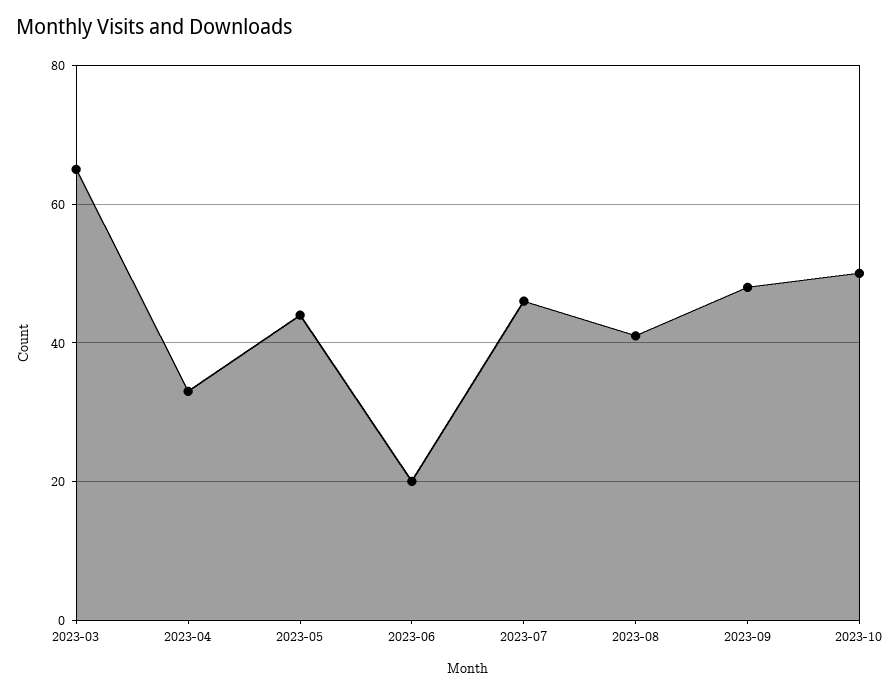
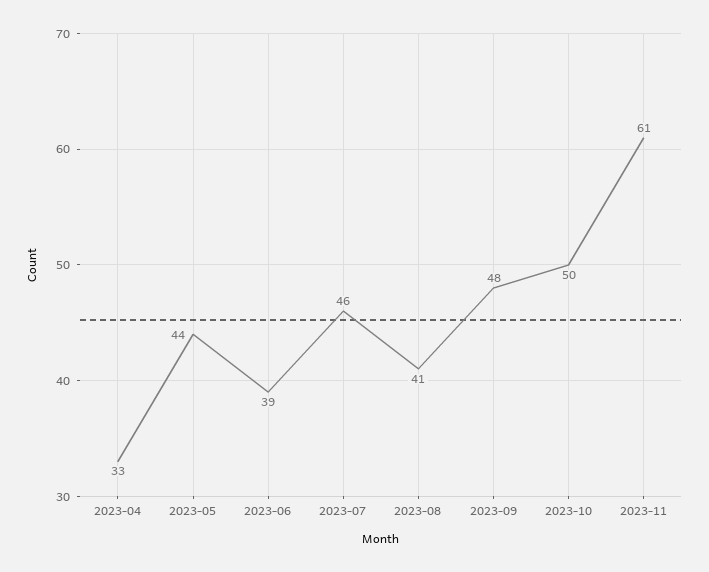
2023-03: 65 -> none
2023-06: 20 -> 39
2023-11: none -> 61

